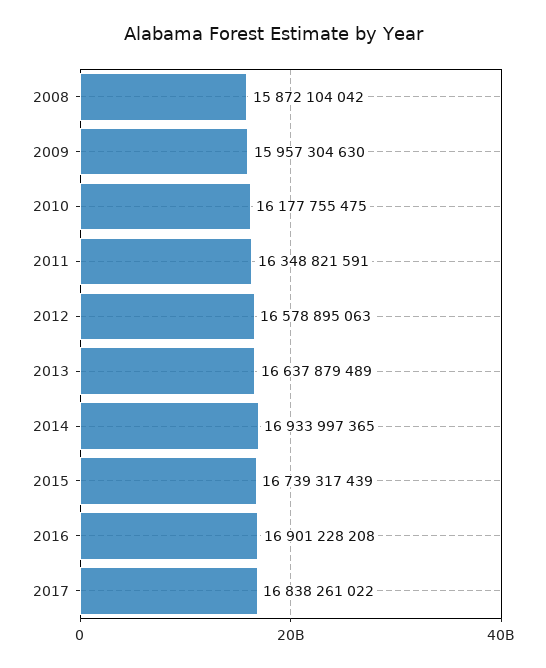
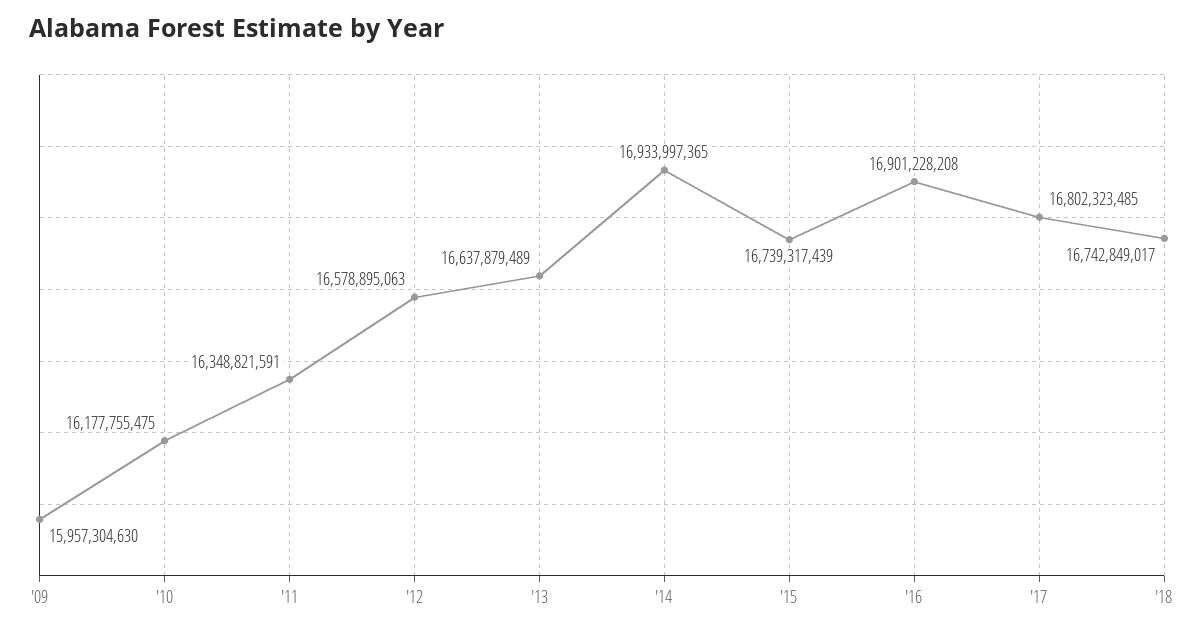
2008: 15872104042 -> none
2017: 16838261022 -> 16802323485
'18: none -> 16742849017

